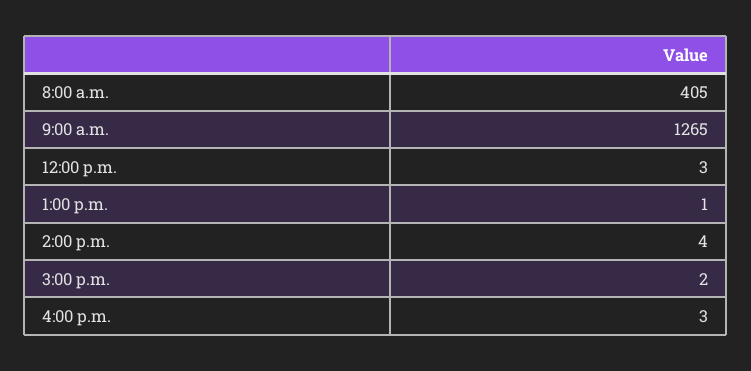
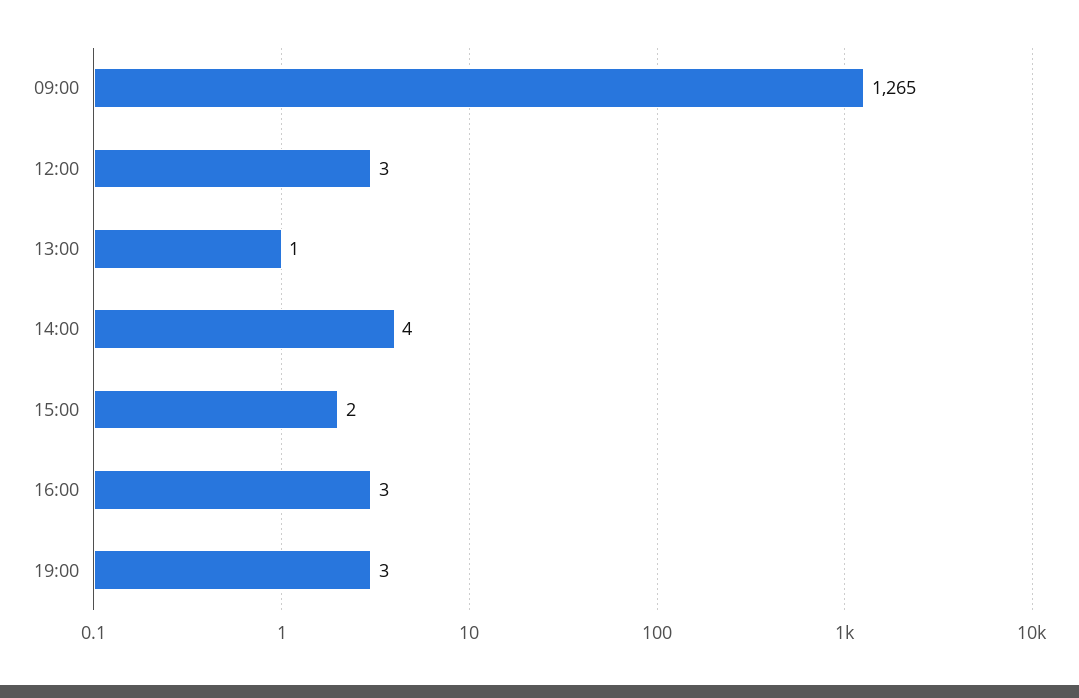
8:00 a.m.: 405 -> none
19:00: none -> 3

